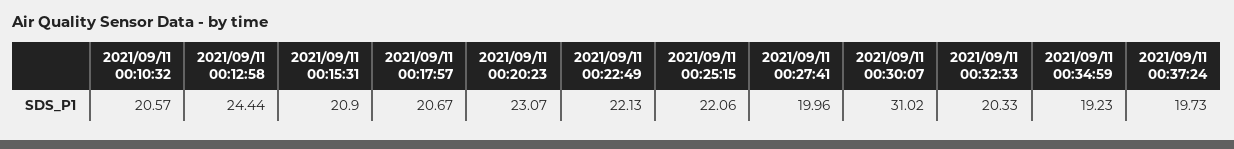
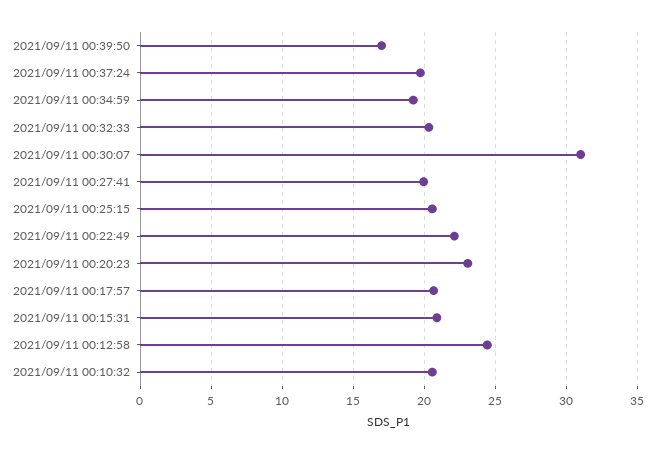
2021/09/11 00:25:15: 22.06 -> 20.5
2021/09/11 00:39:50: none -> 17

